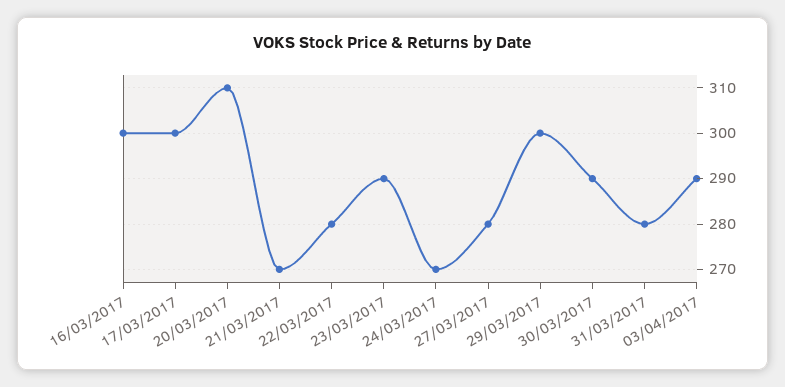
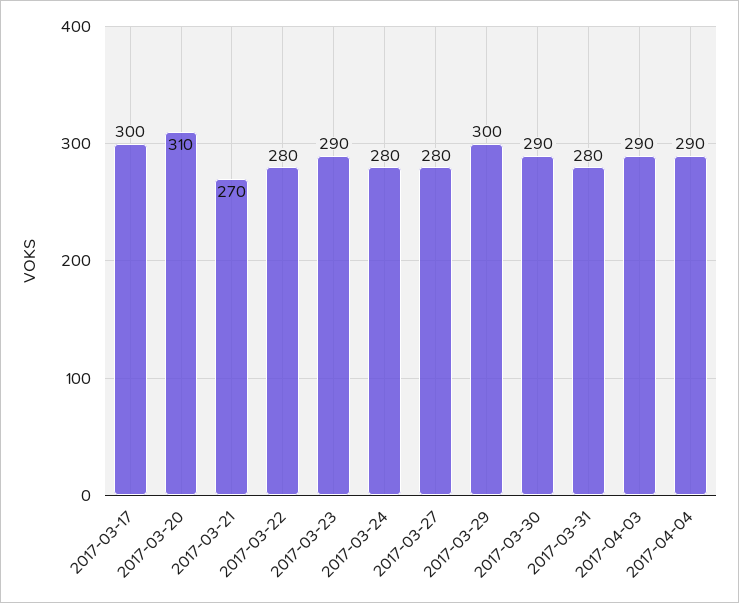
16/03/2017: 300 -> none
24/03/2017: 270 -> 280
2017-04-04: none -> 290

